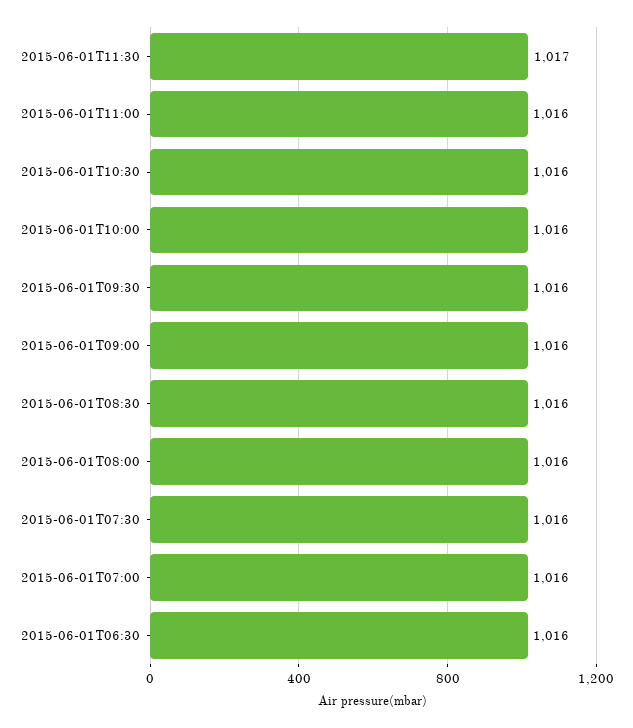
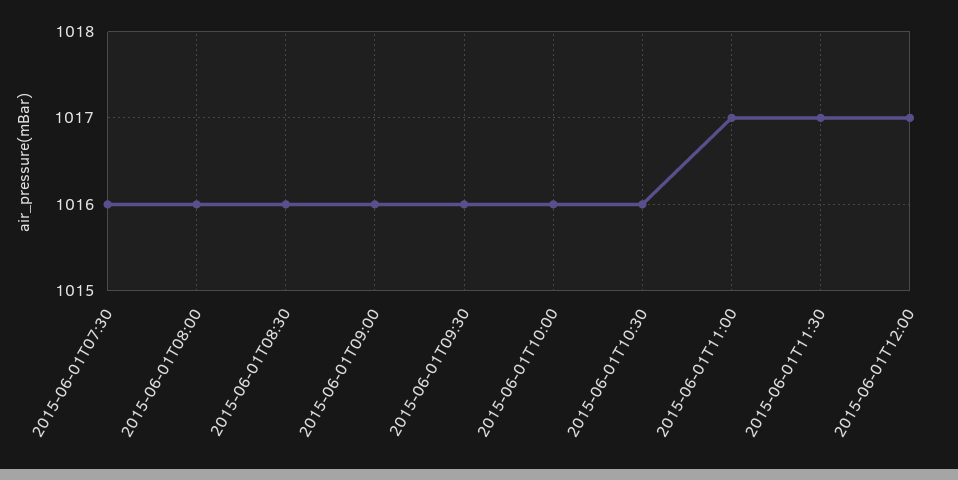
2015-06-01T11:00: 1016 -> 1017
2015-06-01T07:00: 1016 -> none
2015-06-01T06:30: 1016 -> none
2015-06-01T12:00: none -> 1017

